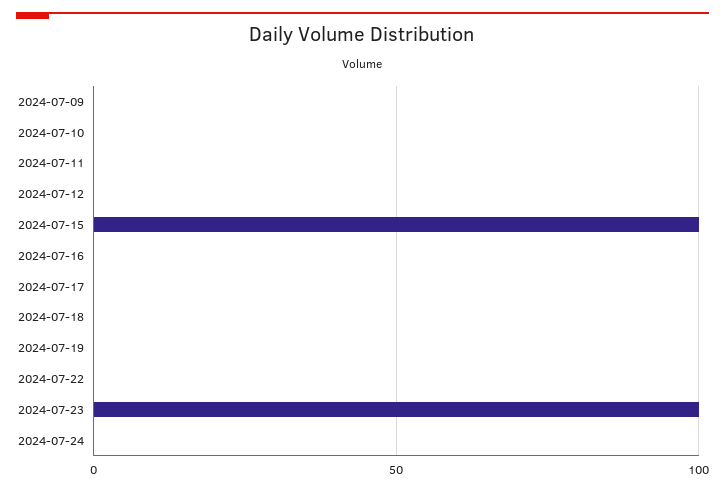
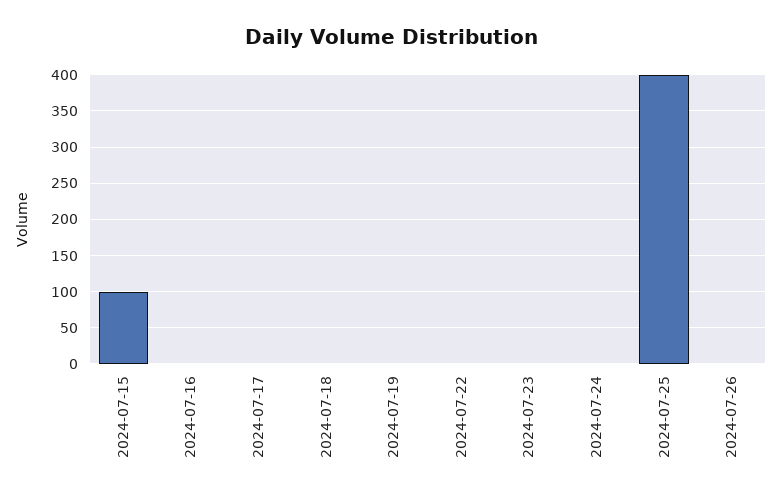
2024-07-09: 0 -> none
2024-07-10: 0 -> none
2024-07-11: 0 -> none
2024-07-12: 0 -> none
2024-07-23: 100 -> 0
2024-07-25: none -> 400
2024-07-26: none -> 0

